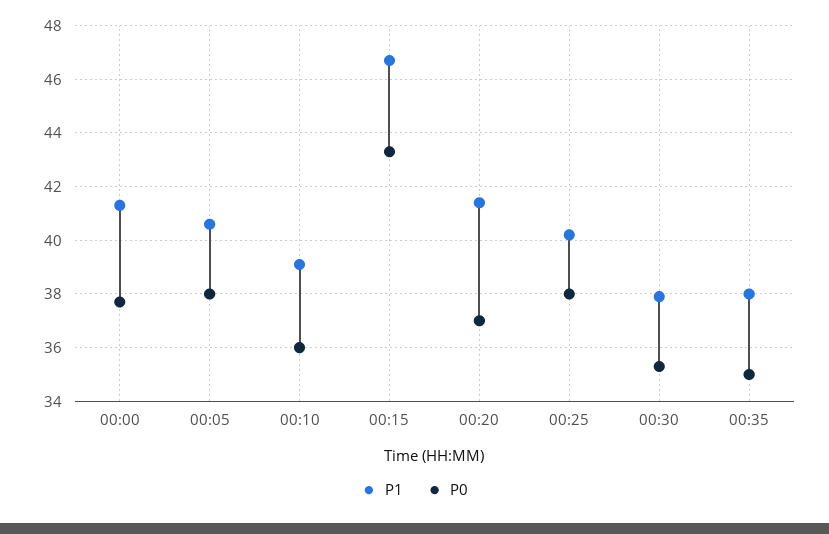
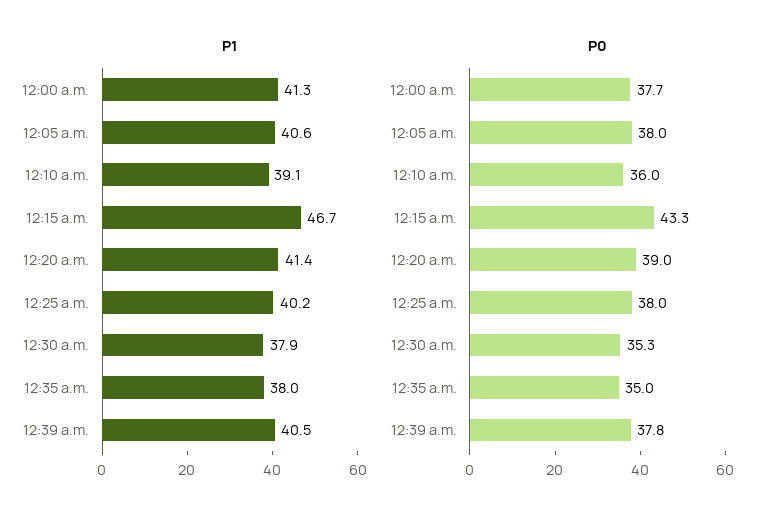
P0, 00:20: 37 -> 39
P1, 12:39 a.m.: none -> 40.5
P0, 12:39 a.m.: none -> 37.8

